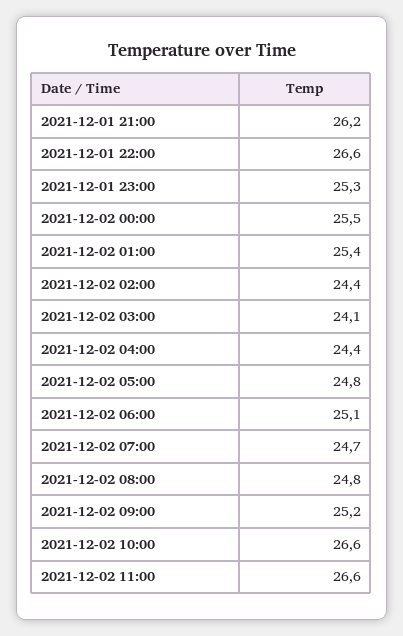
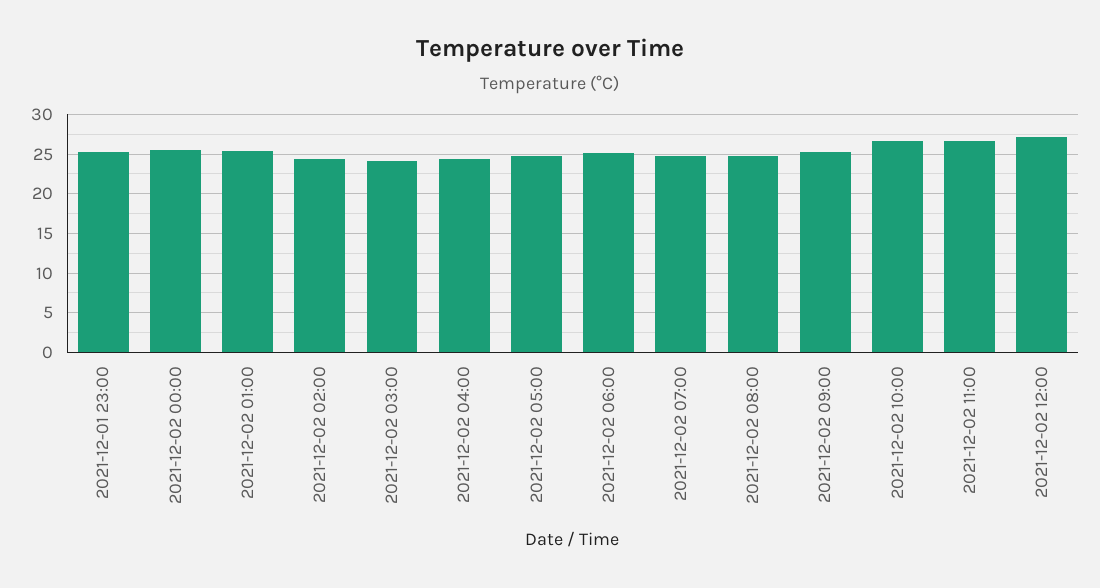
2021-12-01 21:00: 26.2 -> none
2021-12-01 22:00: 26.6 -> none
2021-12-02 12:00: none -> 27

